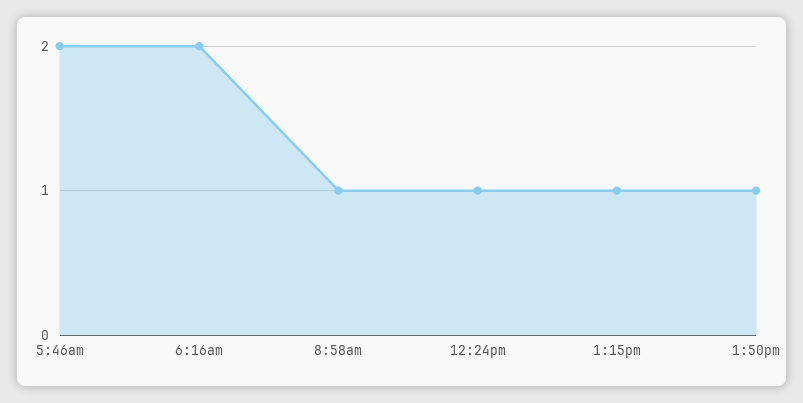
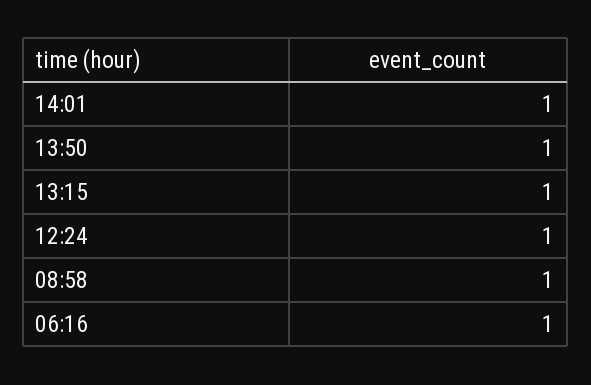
5:46am: 2 -> none
6:16am: 2 -> 1
14:01: none -> 1

